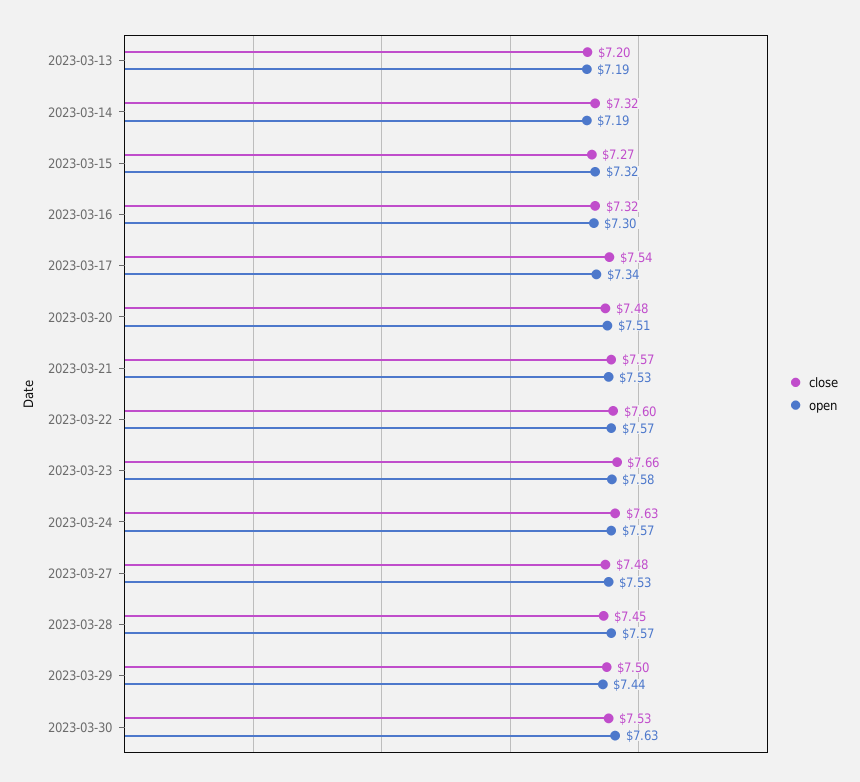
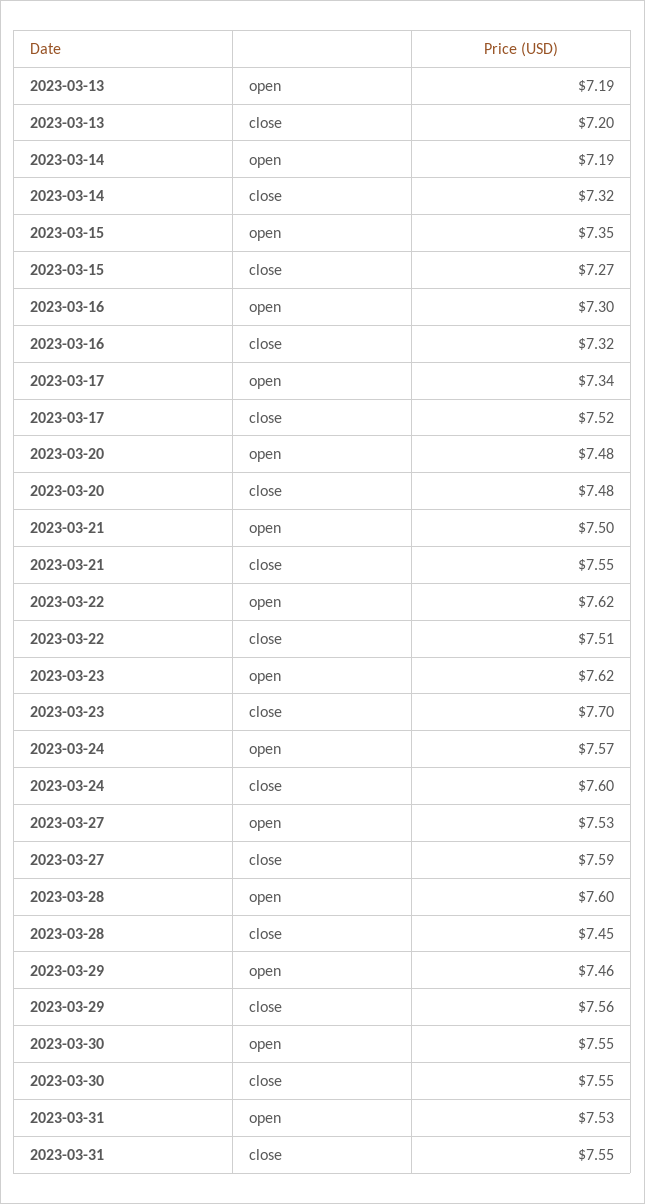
open, 2023-03-15: 7.32 -> 7.35
close, 2023-03-17: 7.54 -> 7.52
open, 2023-03-20: 7.51 -> 7.48
close, 2023-03-21: 7.57 -> 7.55
open, 2023-03-21: 7.53 -> 7.5
close, 2023-03-22: 7.6 -> 7.51
open, 2023-03-22: 7.57 -> 7.62
close, 2023-03-23: 7.66 -> 7.7
open, 2023-03-23: 7.58 -> 7.62
close, 2023-03-24: 7.63 -> 7.6
close, 2023-03-27: 7.48 -> 7.59
open, 2023-03-28: 7.57 -> 7.6
close, 2023-03-29: 7.5 -> 7.56
open, 2023-03-29: 7.44 -> 7.46
close, 2023-03-30: 7.53 -> 7.55
open, 2023-03-30: 7.63 -> 7.55
open, 2023-03-31: none -> 7.53
close, 2023-03-31: none -> 7.55

